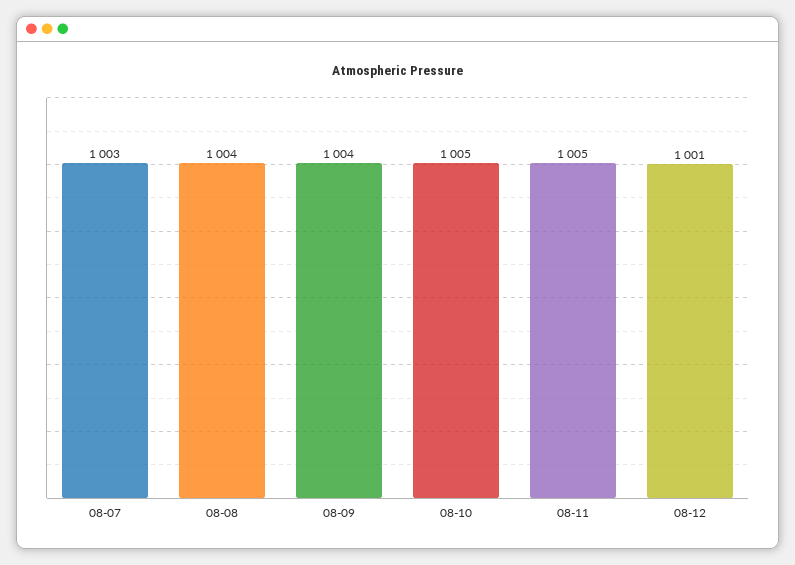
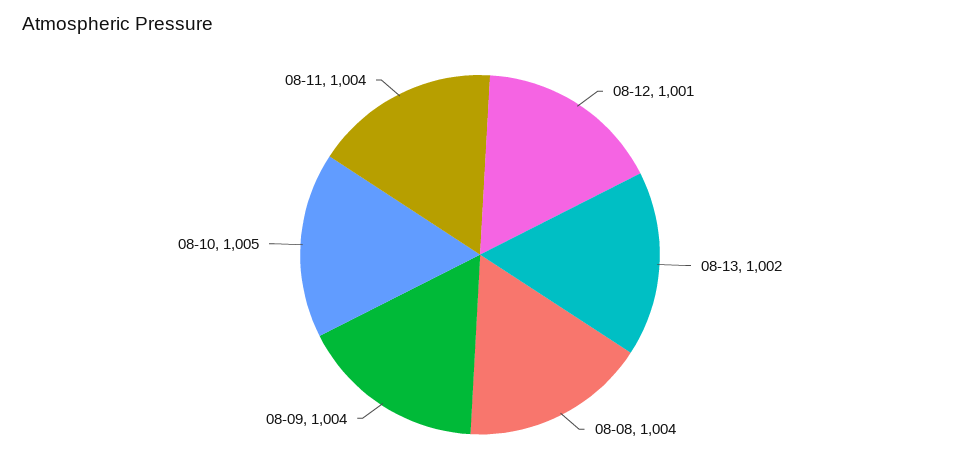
08-07: 1003 -> none
08-11: 1005 -> 1004
08-13: none -> 1002

